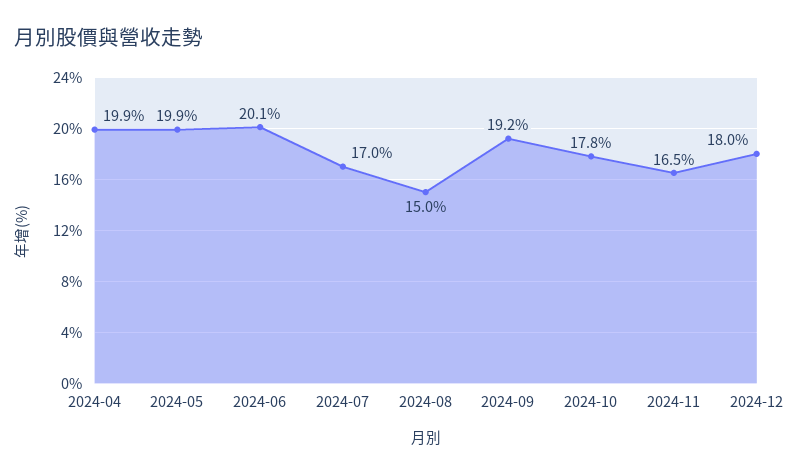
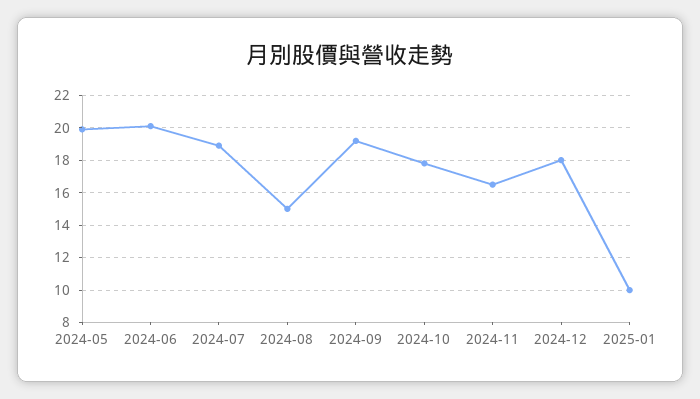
2024-04: 19.9 -> none
2024-07: 17 -> 19
2025-01: none -> 10

